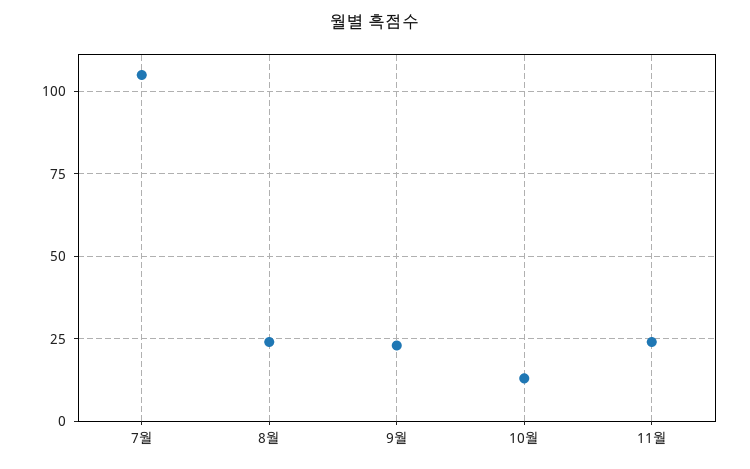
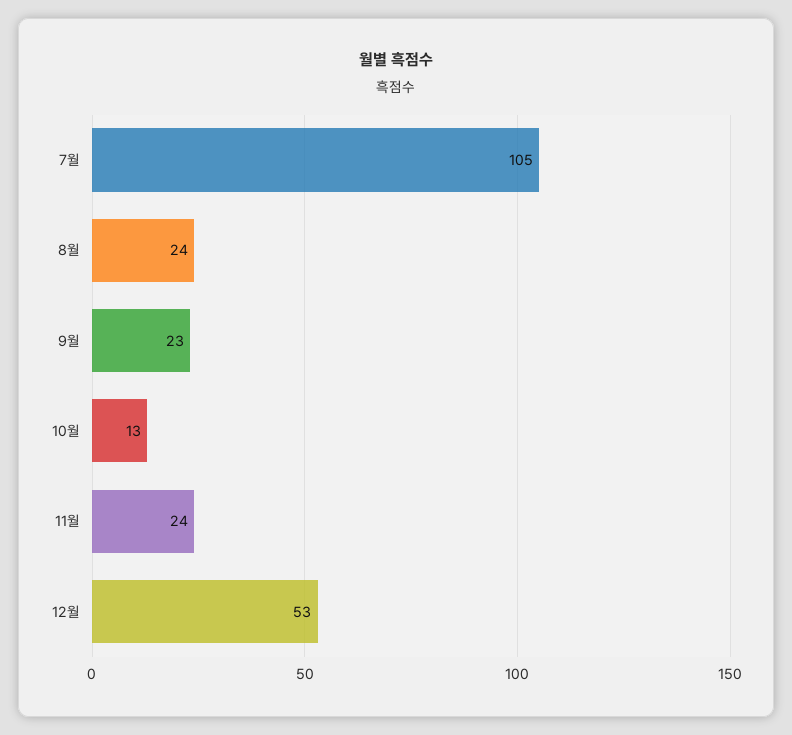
12월: none -> 53

